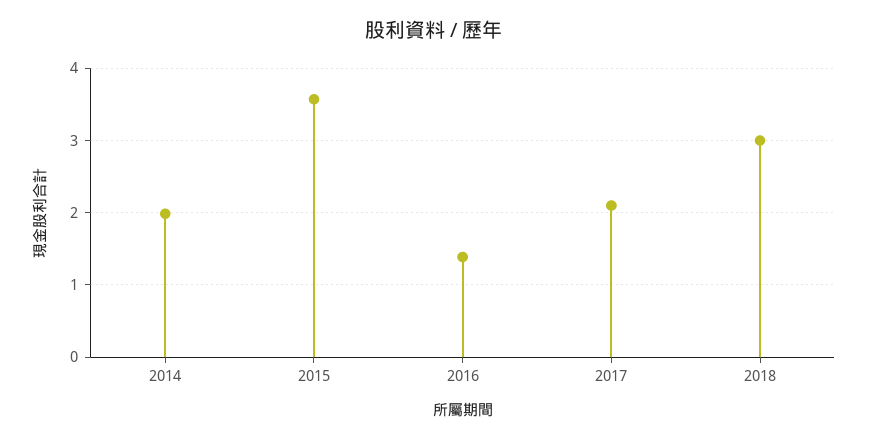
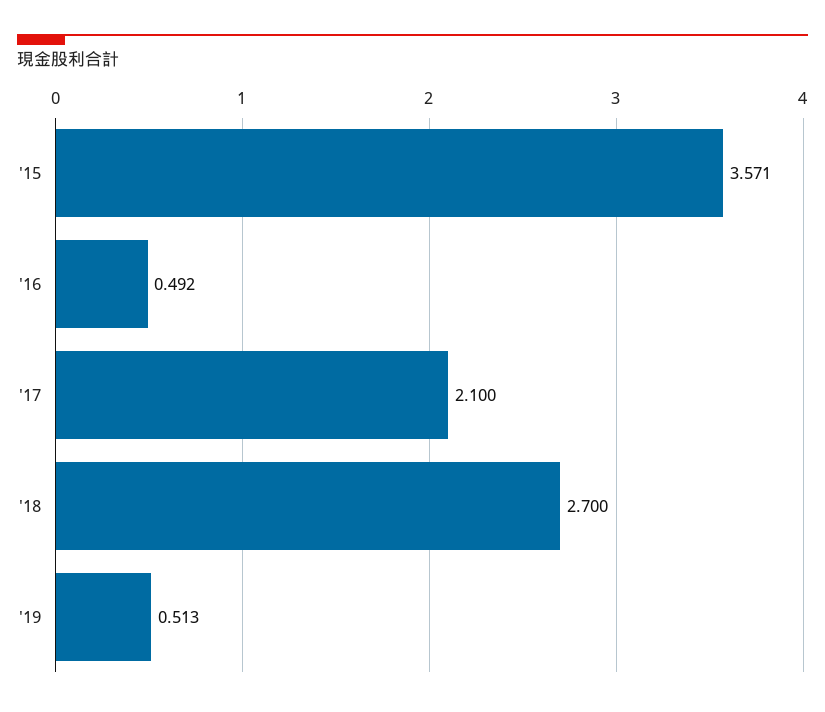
2014: 2 -> none
2016: 1.4 -> 0.492
2018: 3 -> 2.7
'19: none -> 0.513

